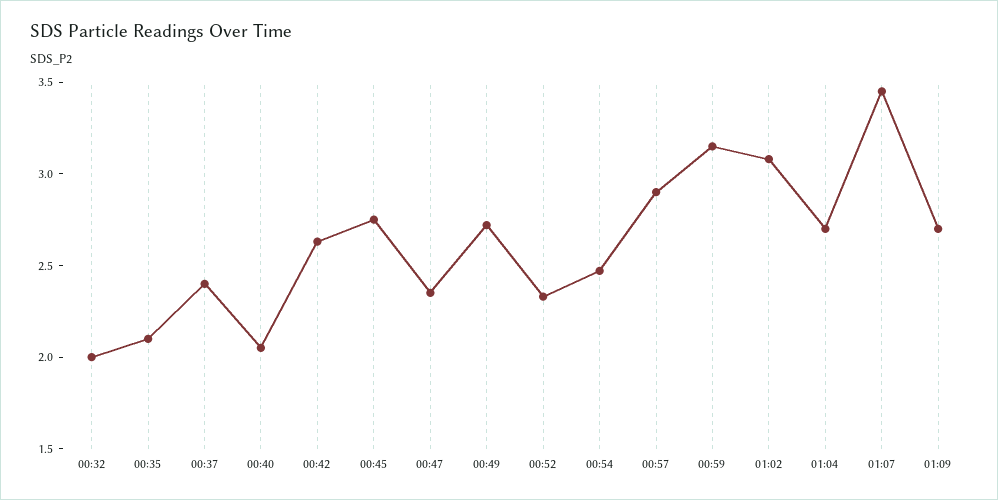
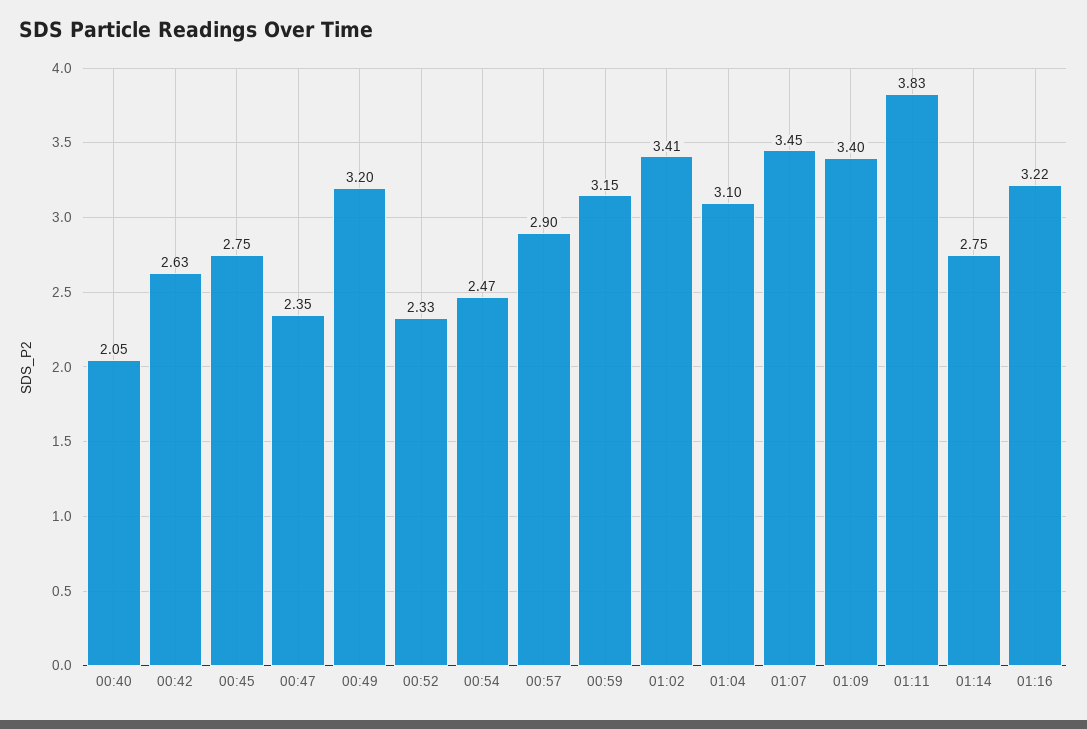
00:32: 2 -> none
00:35: 2.1 -> none
00:37: 2.4 -> none
00:49: 2.7 -> 3.2
01:02: 3.1 -> 3.41
01:04: 2.7 -> 3.1
01:09: 2.7 -> 3.4
01:11: none -> 3.83
01:14: none -> 2.75
01:16: none -> 3.22

